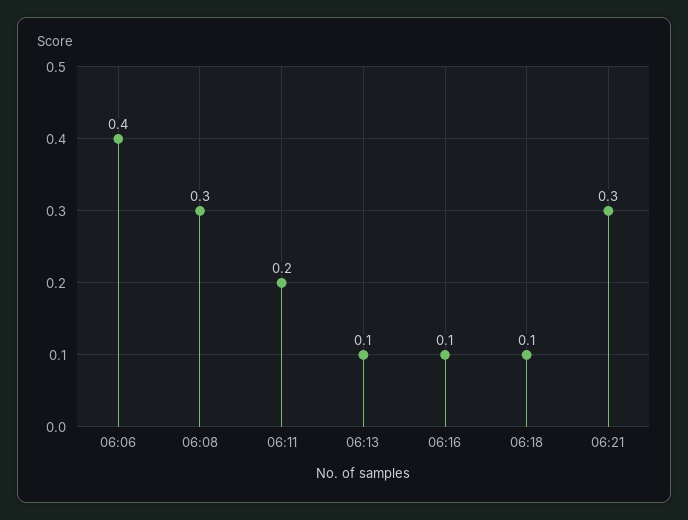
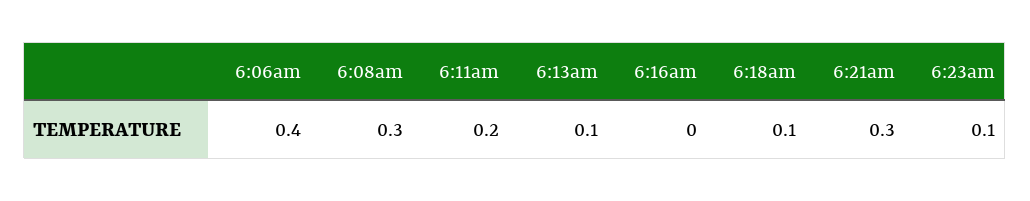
06:16: 0.1 -> 0
6:23am: none -> 0.1

